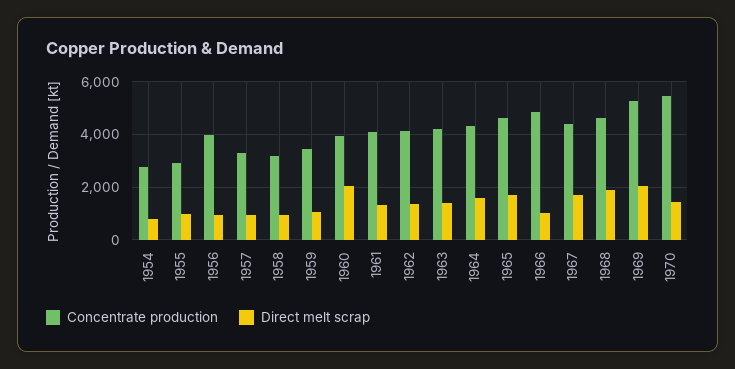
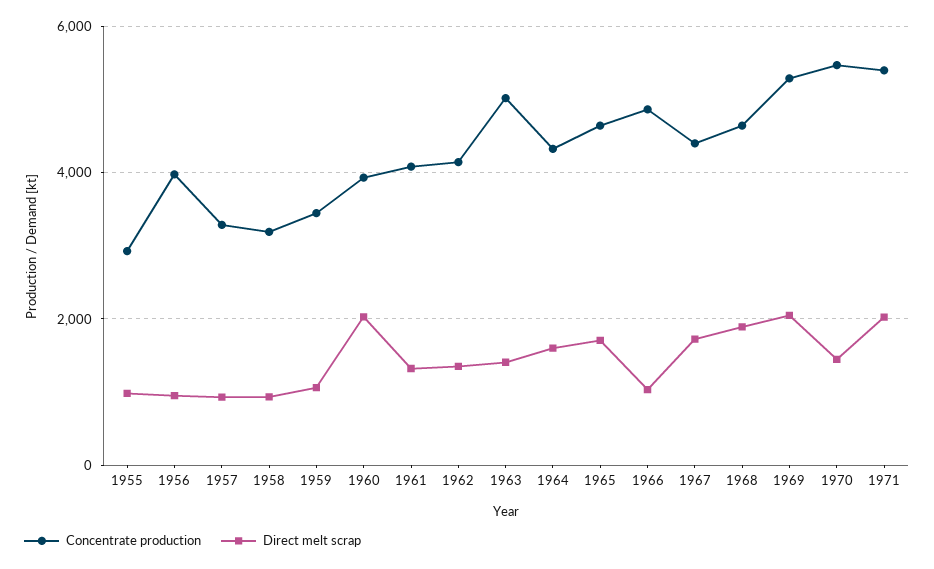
Concentrate production, 1954: 2750 -> none
Direct melt scrap, 1954: 750 -> none
Concentrate production, 1963: 4250 -> 5000
Concentrate production, 1971: none -> 5400
Direct melt scrap, 1971: none -> 2000

